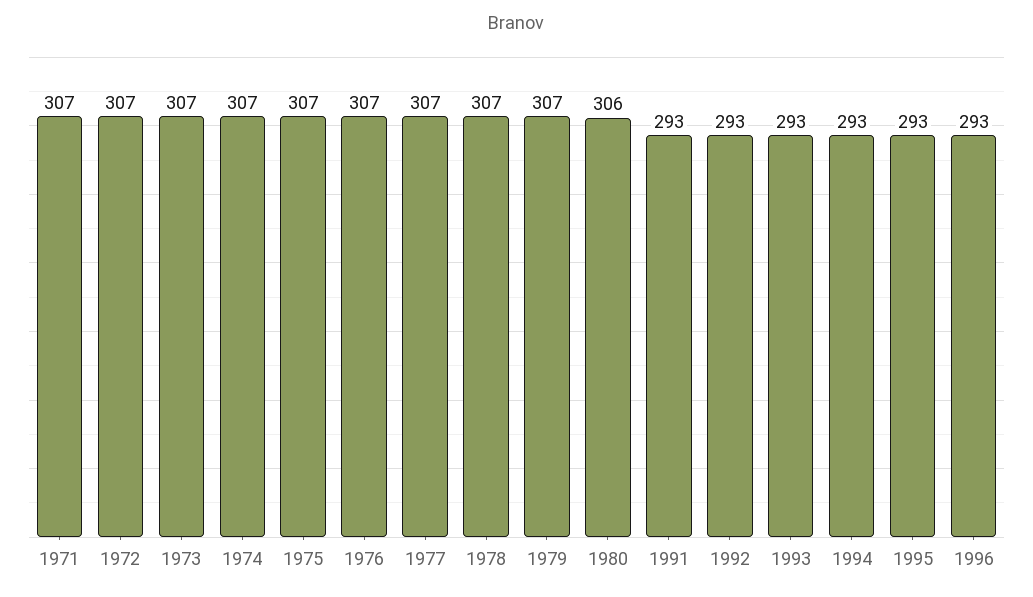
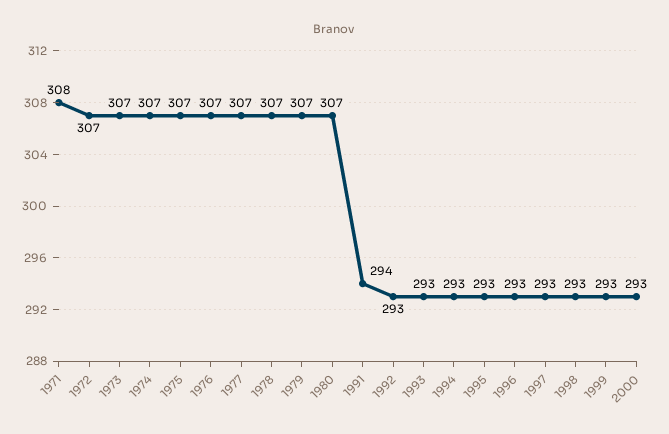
1971: 307 -> 308
1980: 306 -> 307
1991: 293 -> 294
1997: none -> 293
1998: none -> 293
1999: none -> 293
2000: none -> 293

